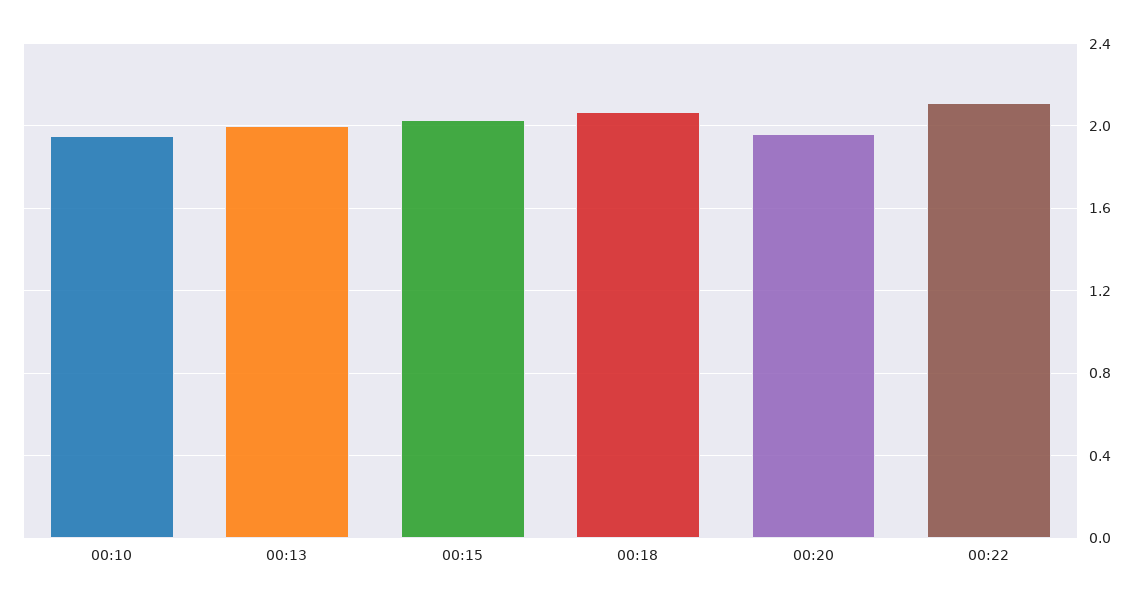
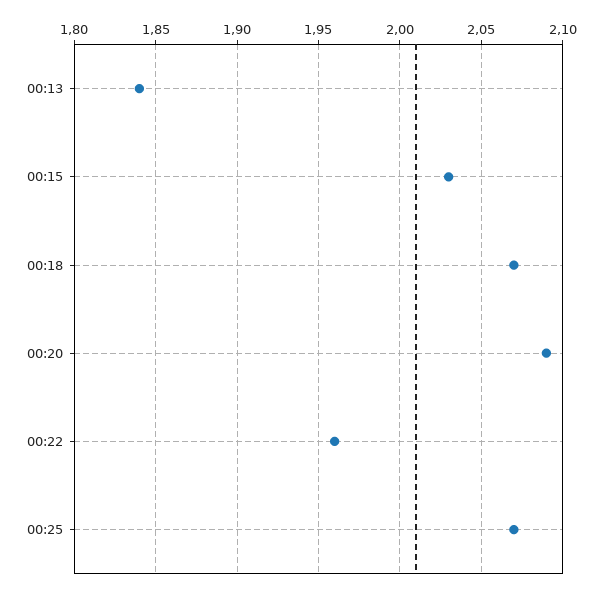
00:10: 1.95 -> none
00:13: 2 -> 1.84
00:20: 1.95 -> 2.09
00:22: 2.1 -> 1.96
00:25: none -> 2.07

